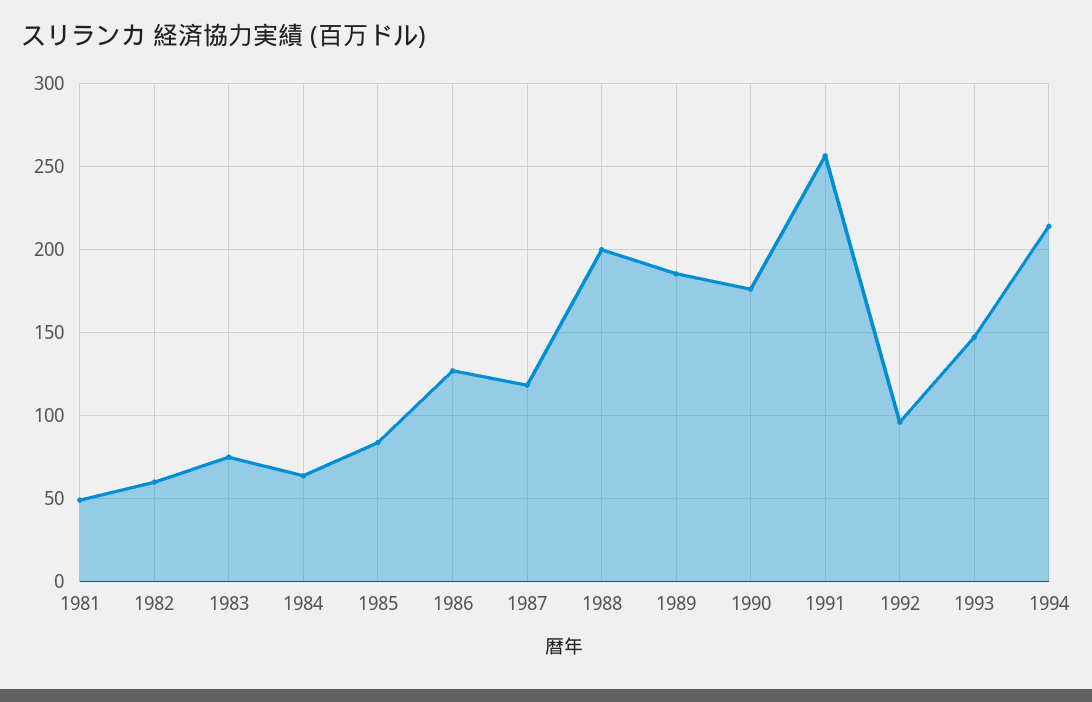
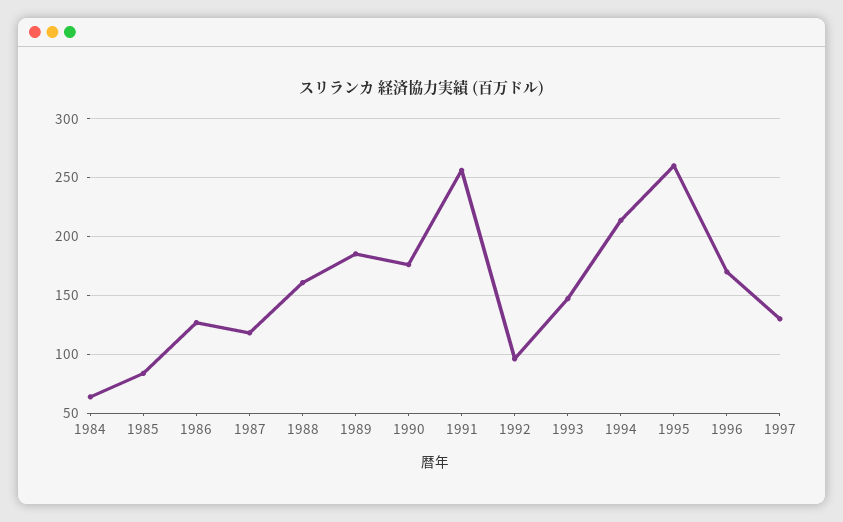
1981: 50 -> none
1982: 60 -> none
1983: 75 -> none
1988: 200 -> 160
1995: none -> 260
1996: none -> 170
1997: none -> 130

